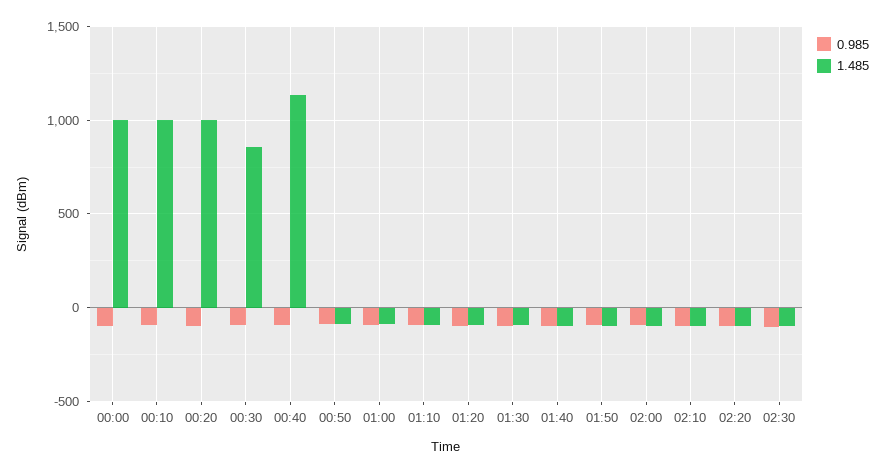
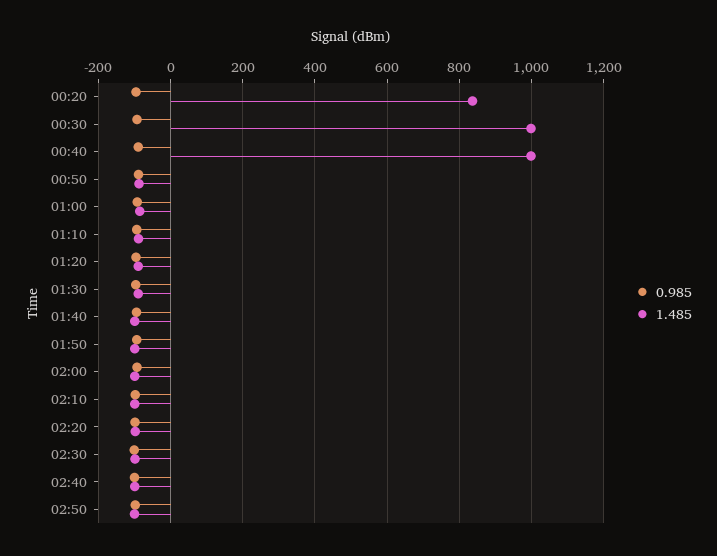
0.985, 00:00: -100 -> none
1.485, 00:00: 1000 -> none
0.985, 00:10: -100 -> none
1.485, 00:10: 1000 -> none
1.485, 00:20: 1000 -> 840
1.485, 00:30: 850 -> 1000
1.485, 00:40: 1150 -> 1000
0.985, 02:40: none -> -100
1.485, 02:40: none -> -100
0.985, 02:50: none -> -100
1.485, 02:50: none -> -100

